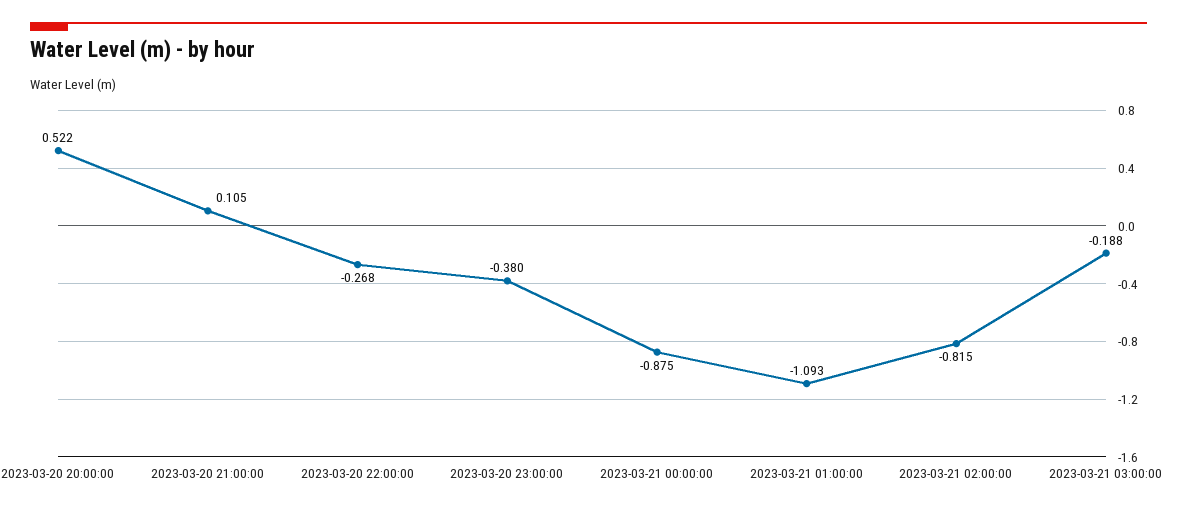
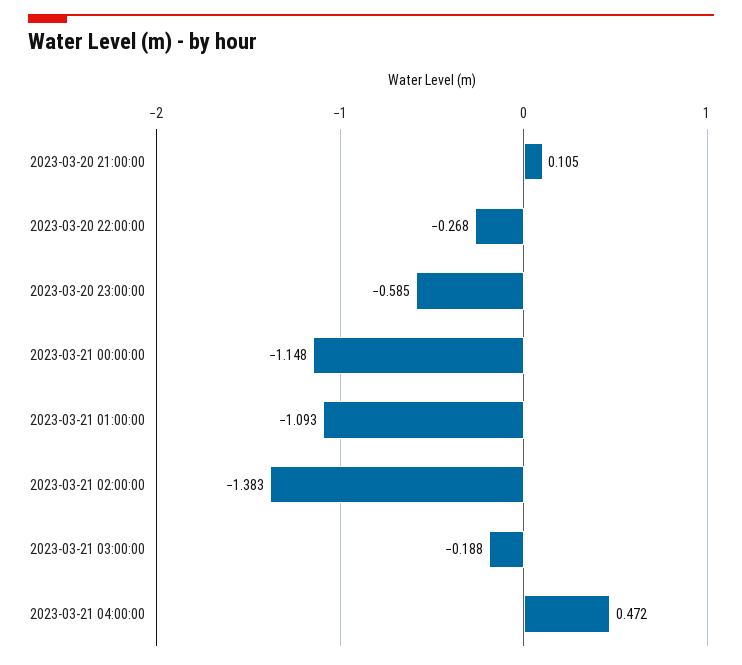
2023-03-20 20:00:00: 0.522 -> none
2023-03-20 23:00:00: -0.38 -> -0.585
2023-03-21 00:00:00: -0.875 -> -1.148
2023-03-21 02:00:00: -0.815 -> -1.383
2023-03-21 04:00:00: none -> 0.472

